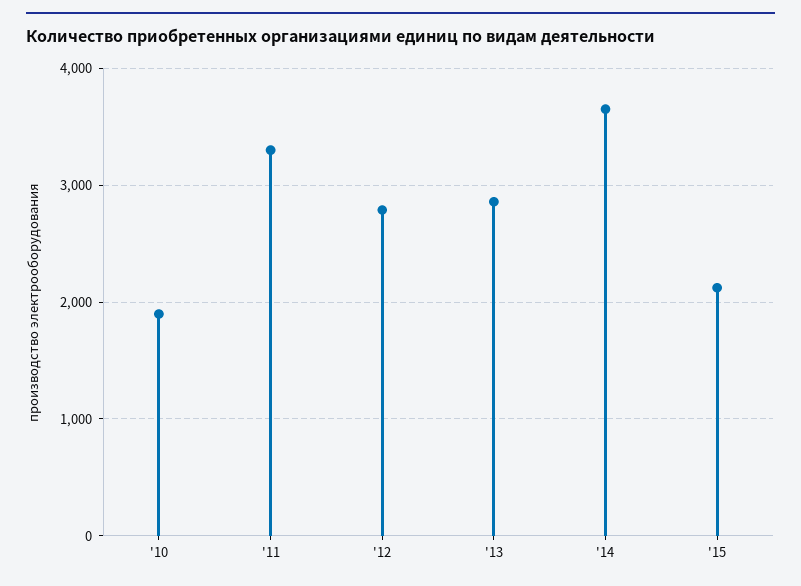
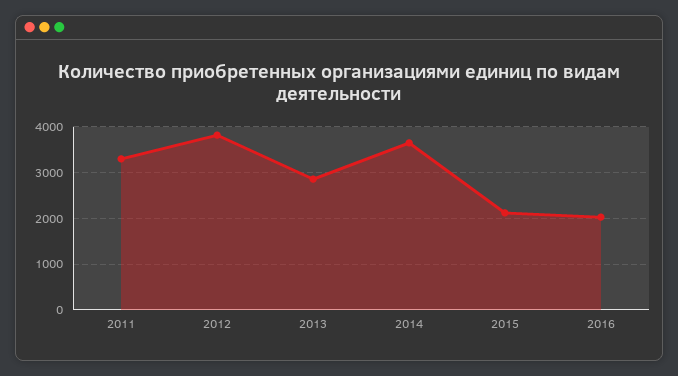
'10: 1900 -> none
'12: 2800 -> 3800
2016: none -> 2000

